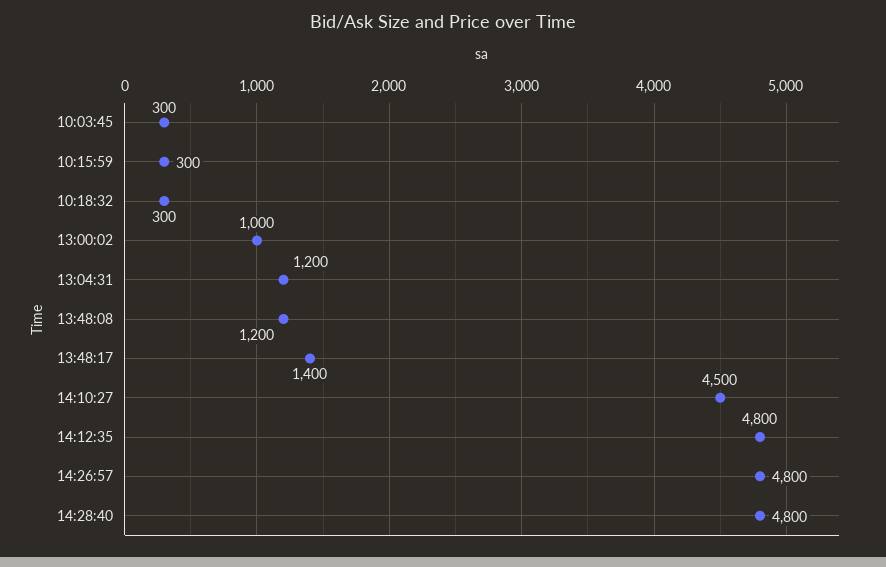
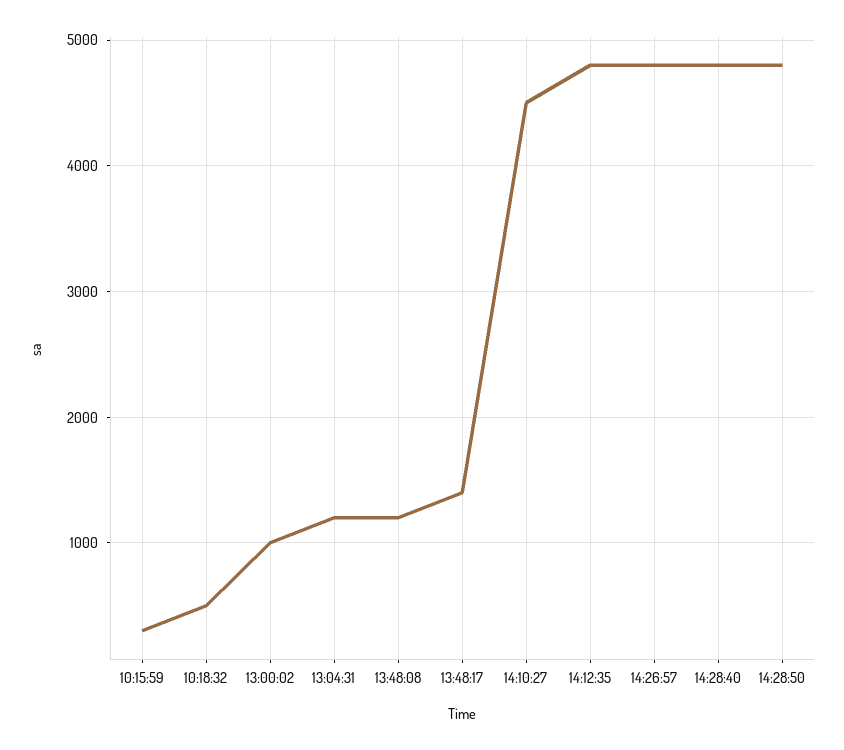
10:03:45: 300 -> none
10:18:32: 300 -> 500
14:28:50: none -> 4800

